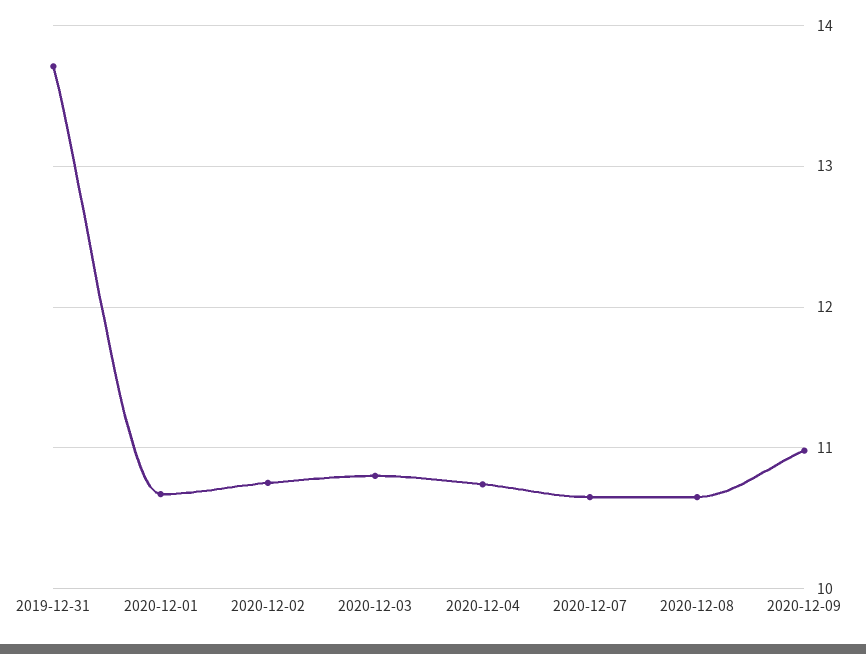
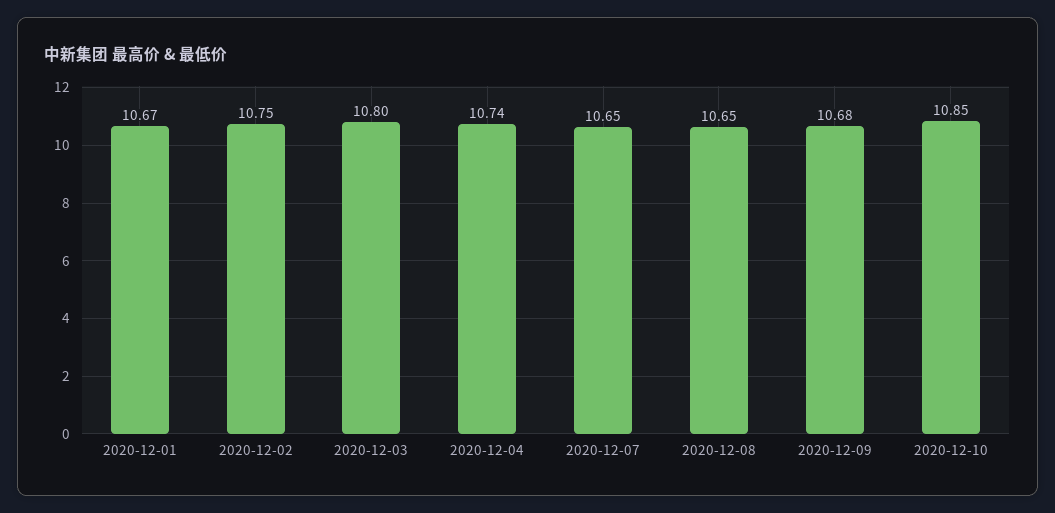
2019-12-31: 13.7 -> none
2020-12-09: 11 -> 10.68
2020-12-10: none -> 10.85

